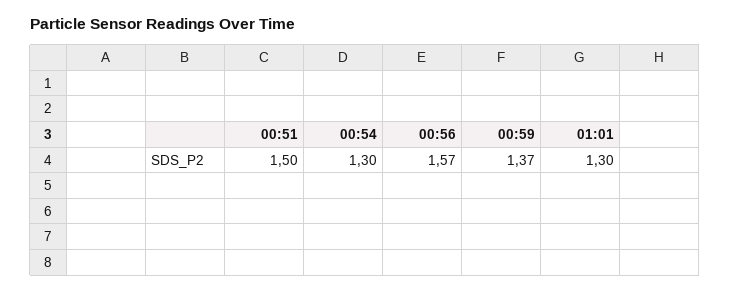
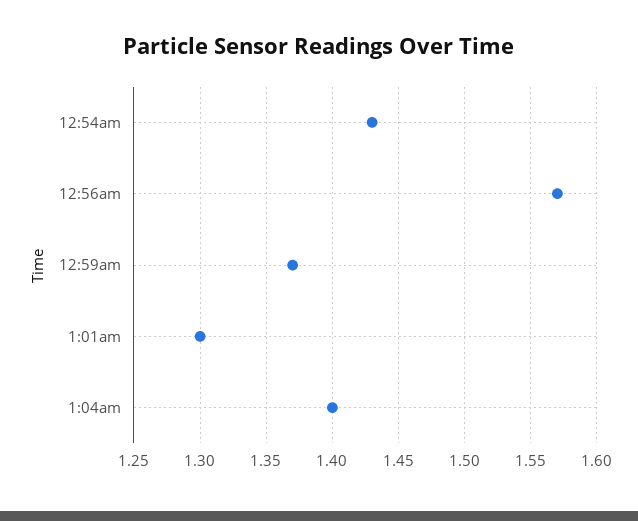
00:51: 1.5 -> none
00:54: 1.3 -> 1.43
1:04am: none -> 1.4

